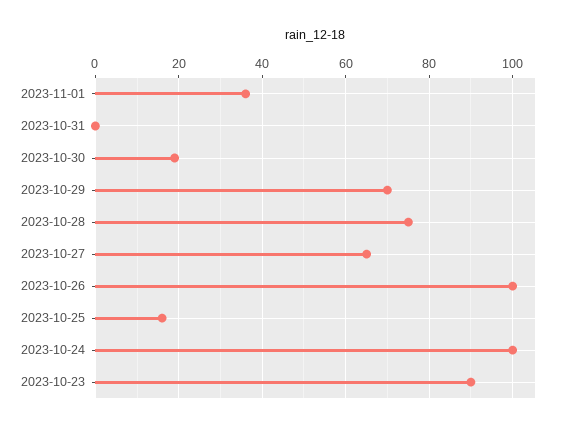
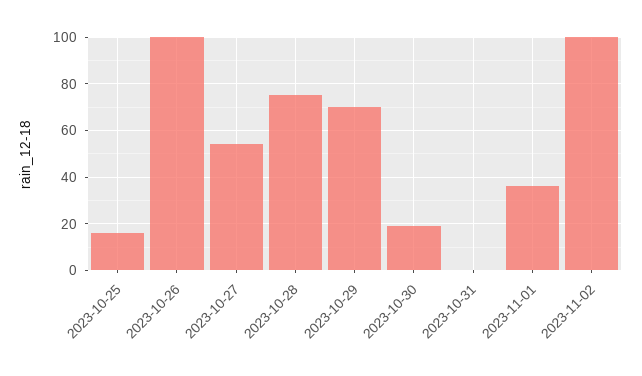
2023-10-27: 65 -> 55
2023-10-24: 100 -> none
2023-10-23: 90 -> none
2023-11-02: none -> 100

